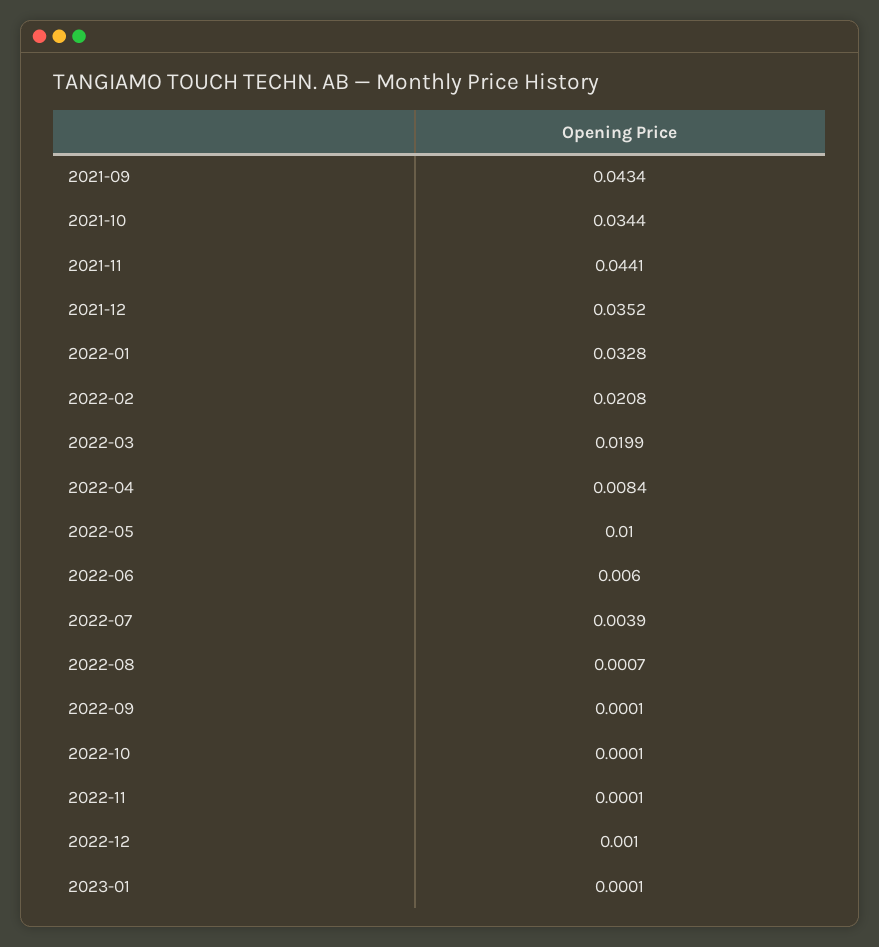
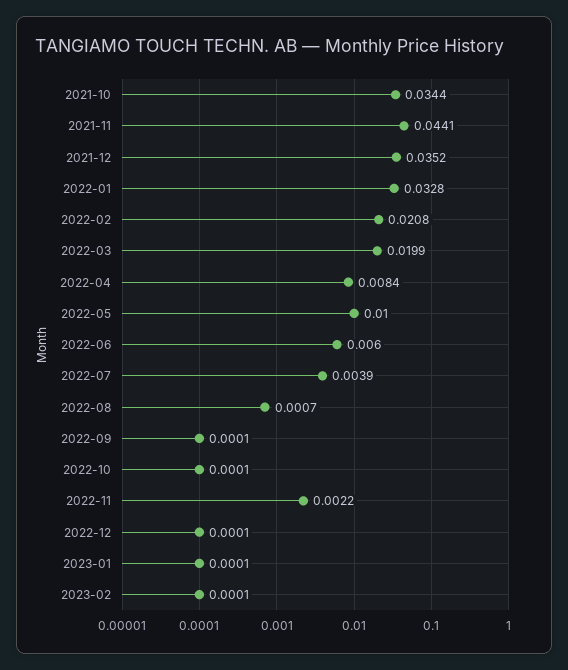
2021-09: 0.0434 -> none
2022-11: 0.0001 -> 0.0022
2022-12: 0.001 -> 0.0001
2023-02: none -> 0.0001

